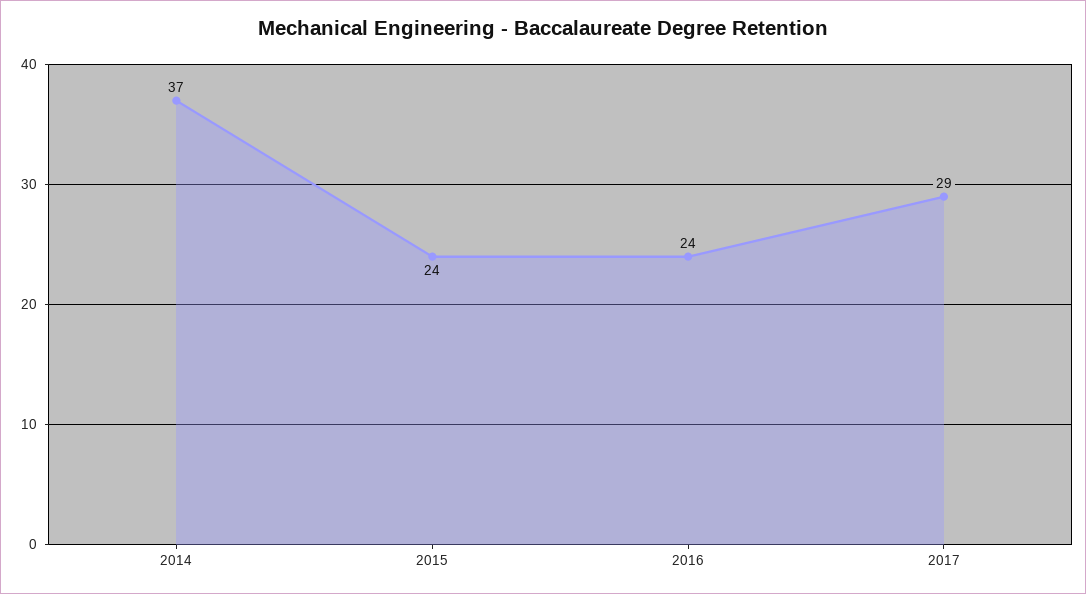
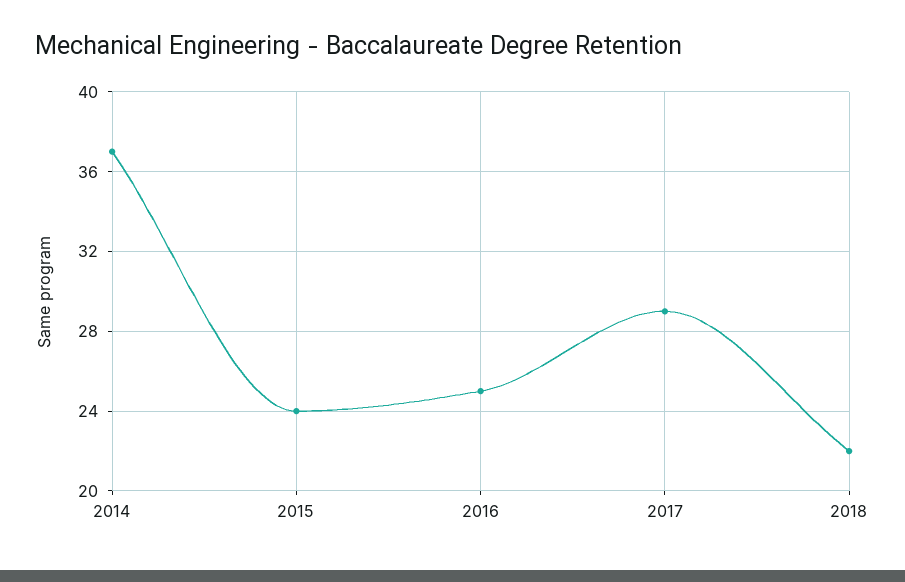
2016: 24 -> 25
2018: none -> 22

